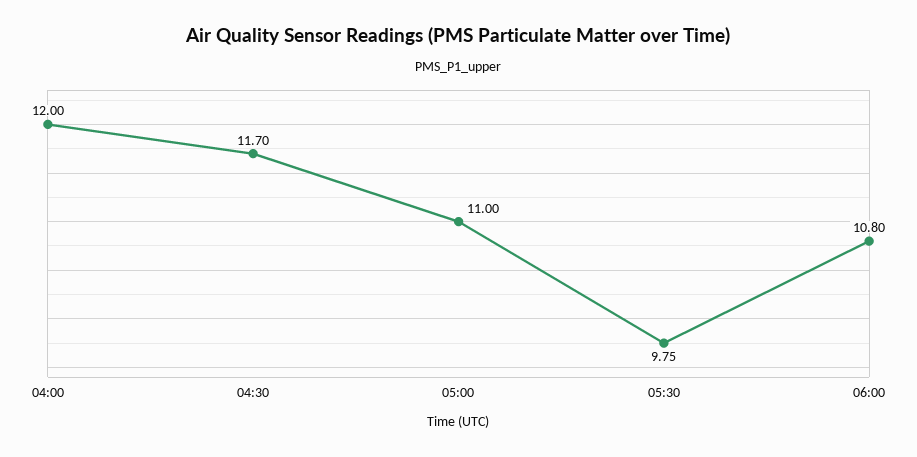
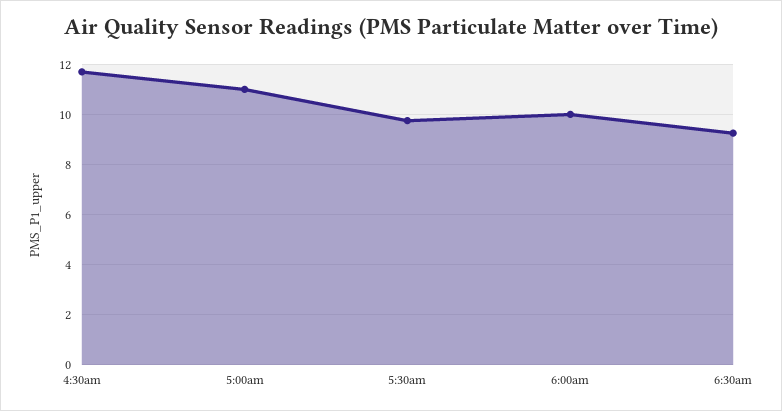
04:00: 12 -> none
06:00: 10.8 -> 10
6:30am: none -> 9.25

